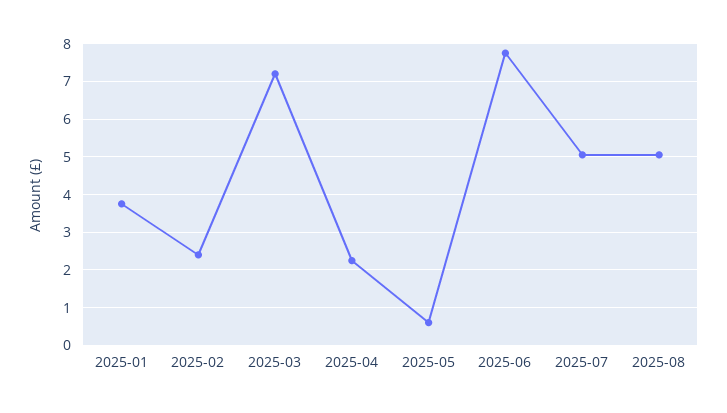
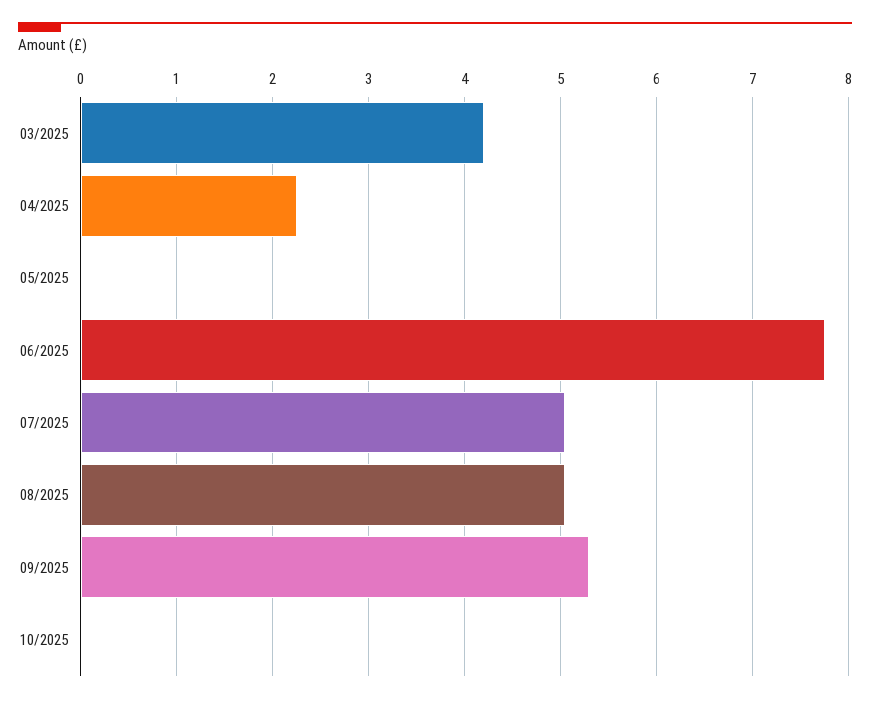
2025-01: 3.8 -> none
2025-02: 2.4 -> none
2025-03: 7.2 -> 4.2
2025-05: 0.6 -> 0
09/2025: none -> 5.3
10/2025: none -> 0

